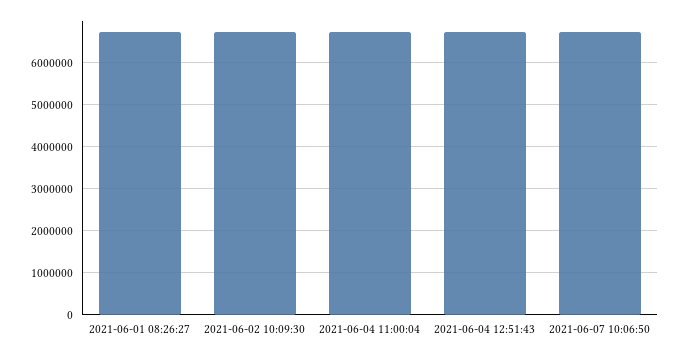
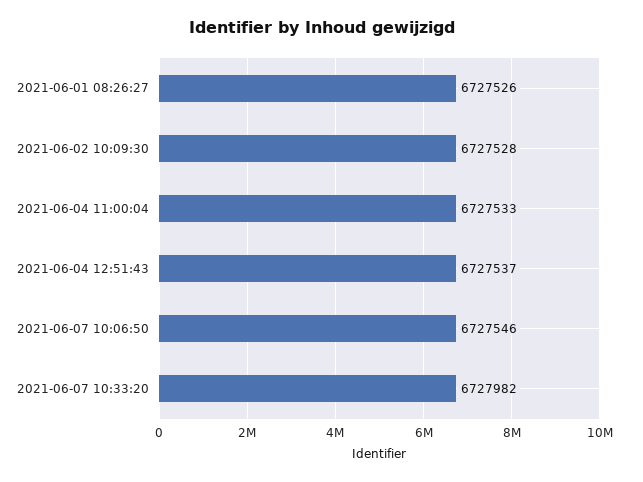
2021-06-07 10:33:20: none -> 6727982

